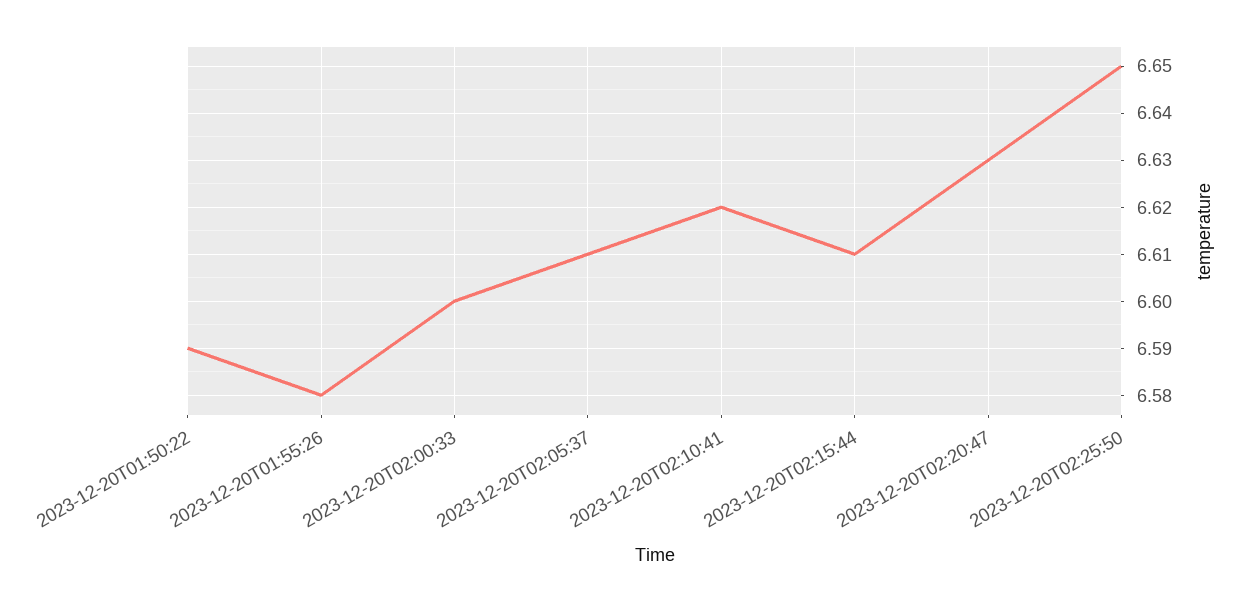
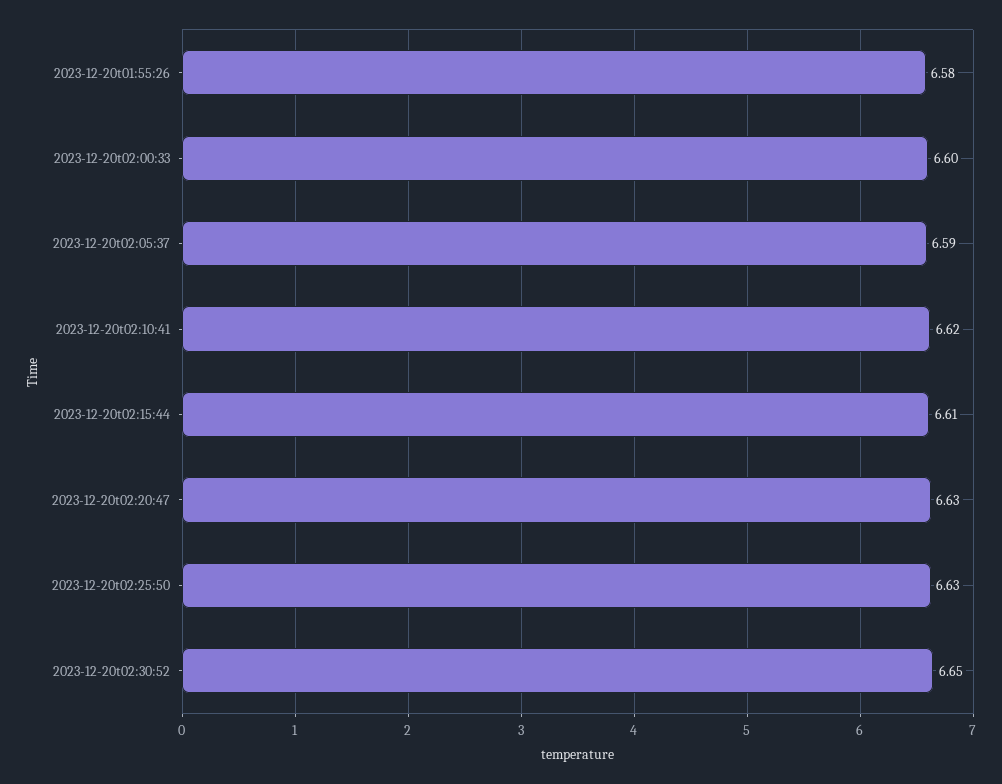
2023-12-20T01:50:22: 6.59 -> none
2023-12-20T02:05:37: 6.61 -> 6.59
2023-12-20T02:25:50: 6.65 -> 6.63
2023-12-20t02:30:52: none -> 6.65

